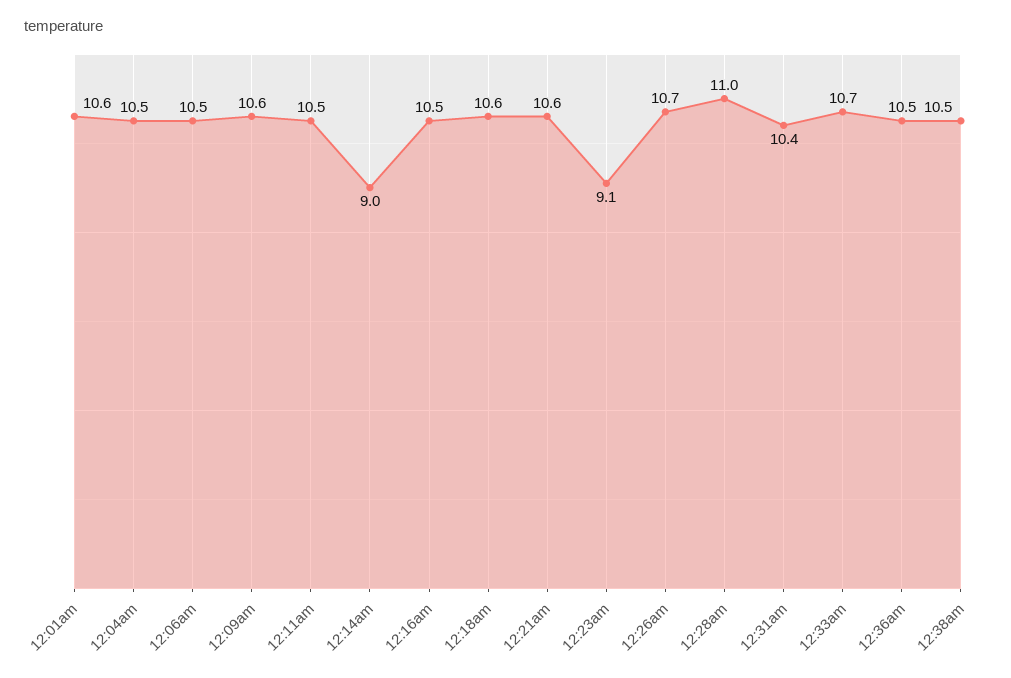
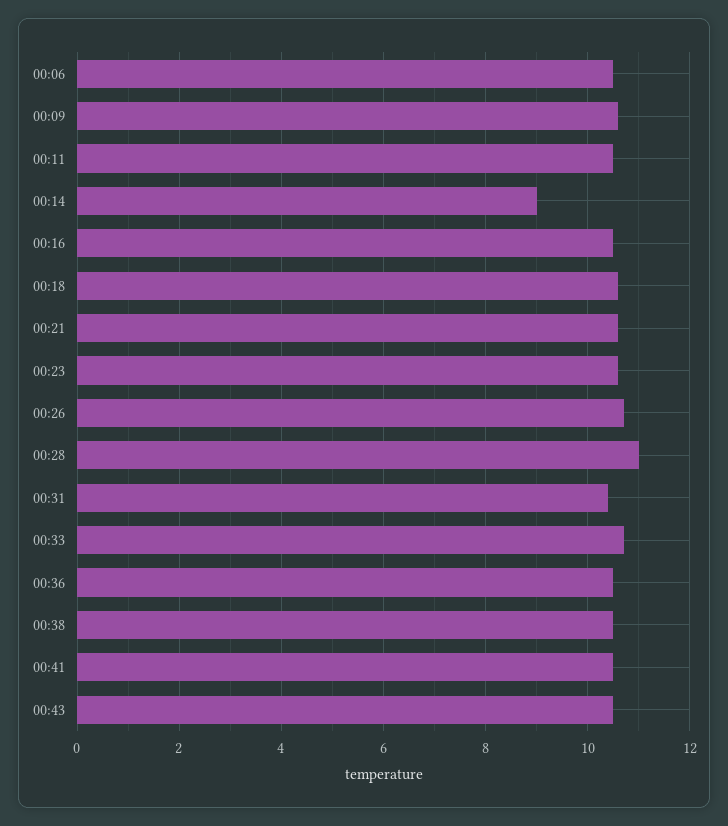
12:01am: 10.6 -> none
12:04am: 10.5 -> none
12:23am: 9.1 -> 10.5
00:41: none -> 10.5
00:43: none -> 10.5

